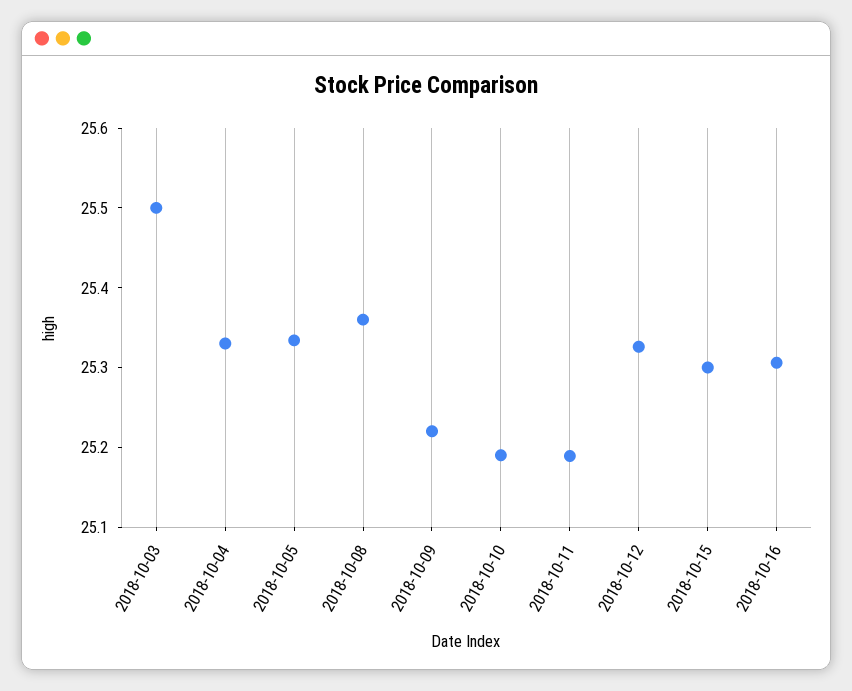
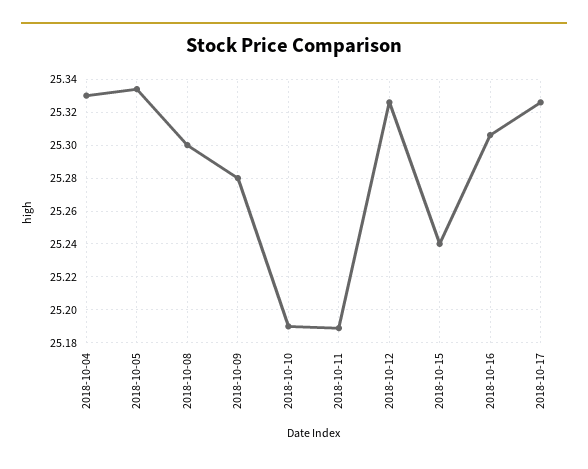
2018-10-03: 25.5 -> none
2018-10-08: 25.36 -> 25.3
2018-10-09: 25.22 -> 25.28
2018-10-15: 25.3 -> 25.24
2018-10-17: none -> 25.325

